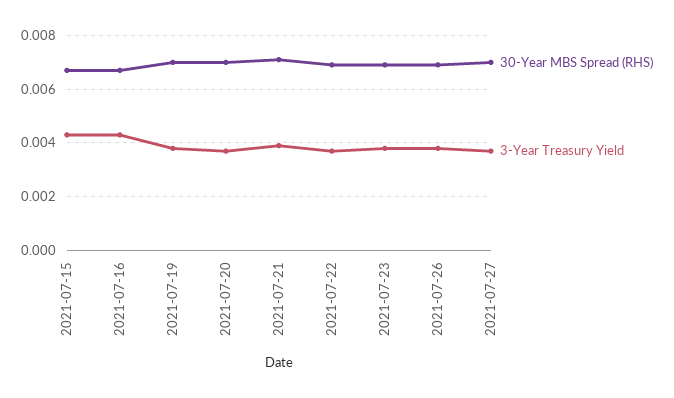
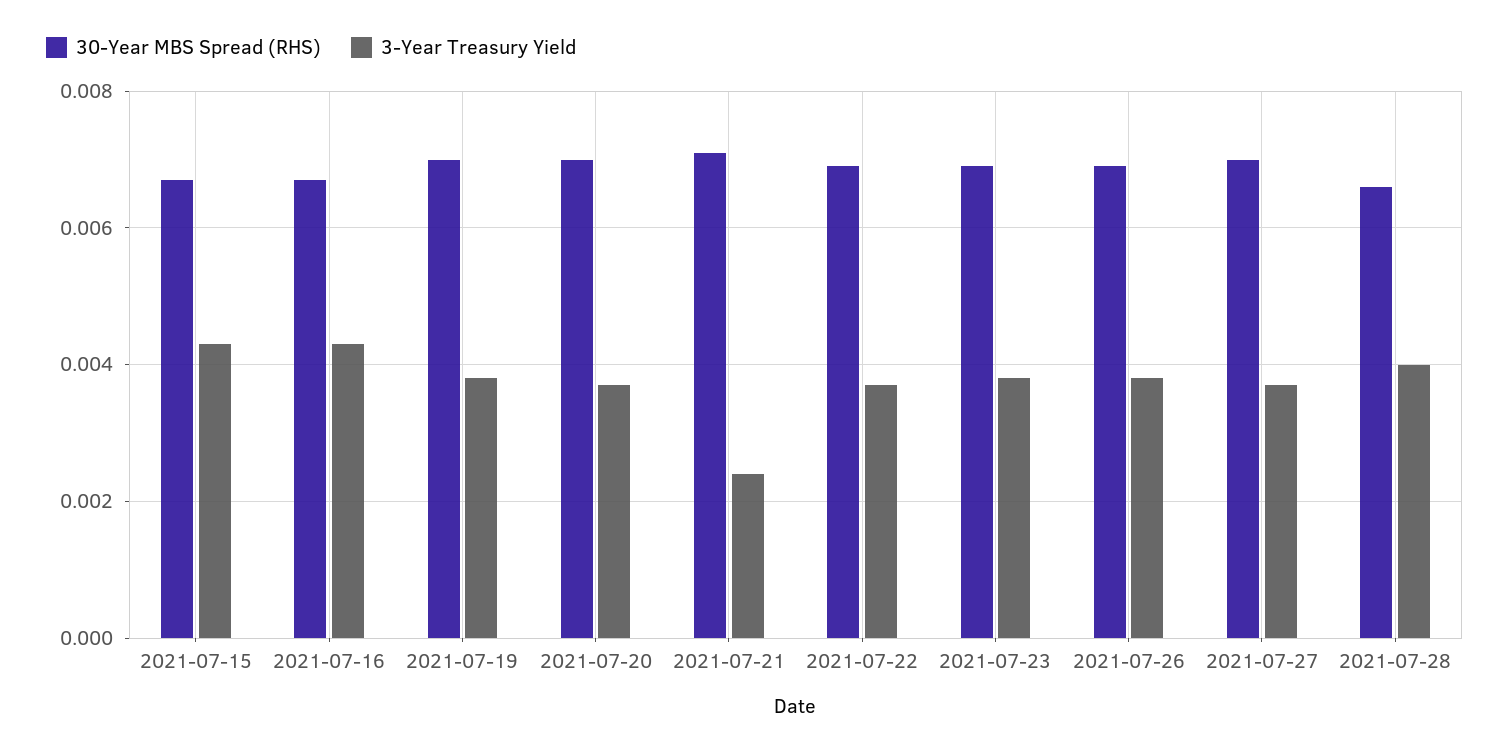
3-Year Treasury Yield, 2021-07-21: 0.004 -> 0.0025
30-Year MBS Spread (RHS), 2021-07-28: none -> 0.0065
3-Year Treasury Yield, 2021-07-28: none -> 0.004

